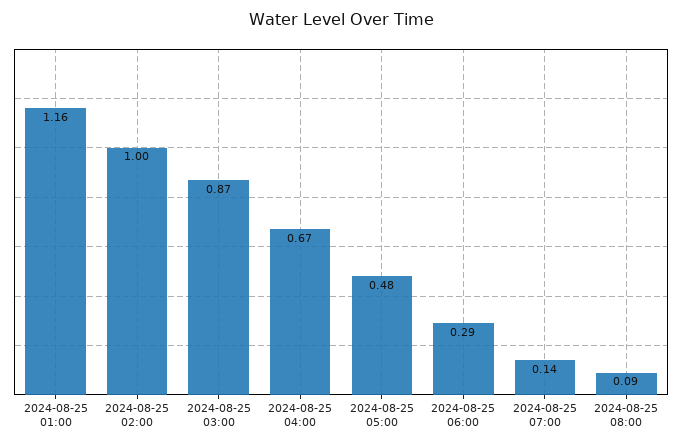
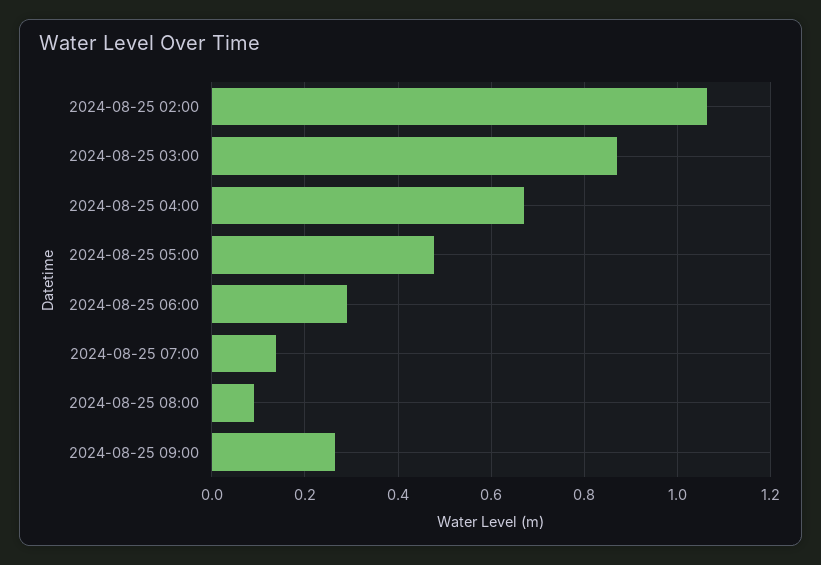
2024-08-25 01:00: 1.16 -> none
2024-08-25 02:00: 1 -> 1.06
2024-08-25 09:00: none -> 0.26

